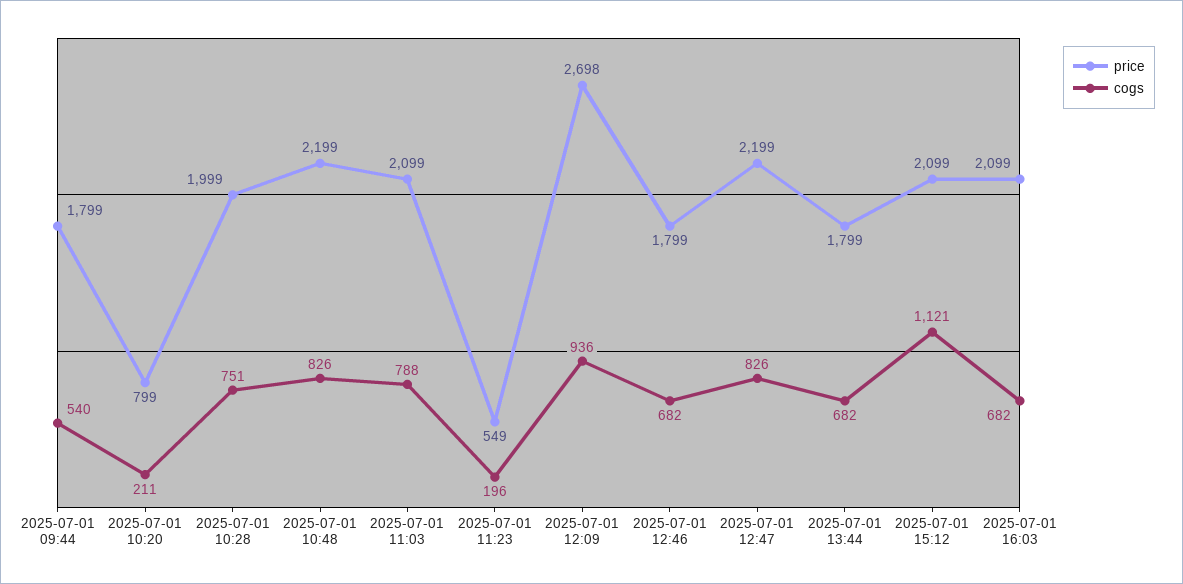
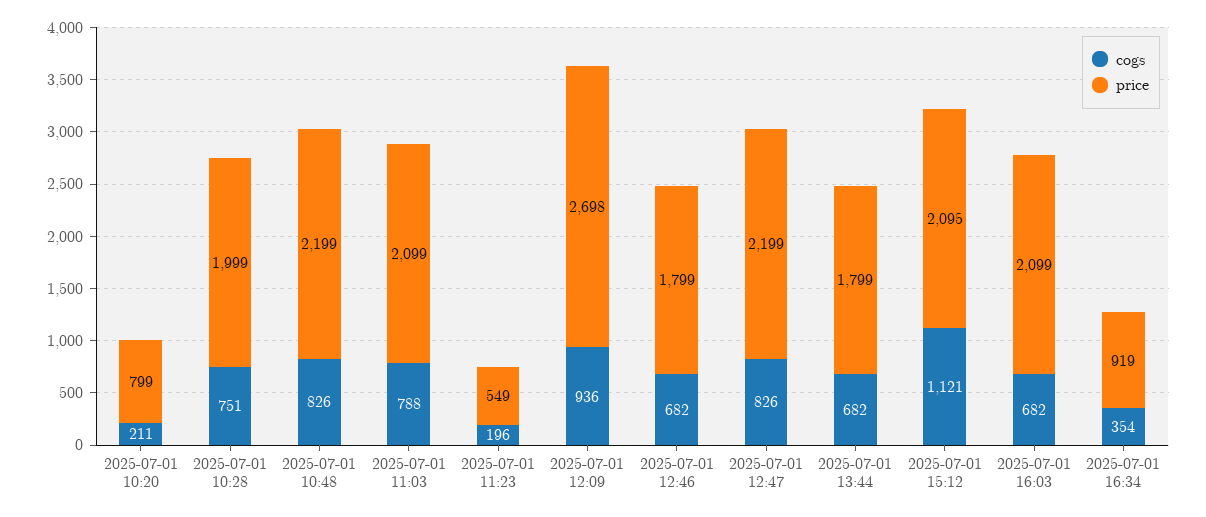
price, 2025-07-01 09:44: 1799 -> none
cogs, 2025-07-01 09:44: 540 -> none
price, 2025-07-01 15:12: 2099 -> 2095
cogs, 2025-07-01 16:34: none -> 354
price, 2025-07-01 16:34: none -> 919

